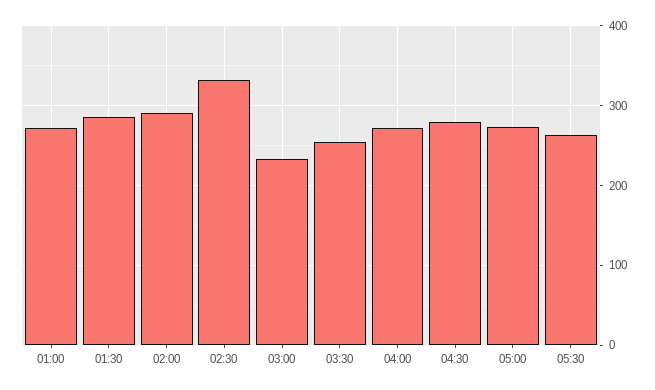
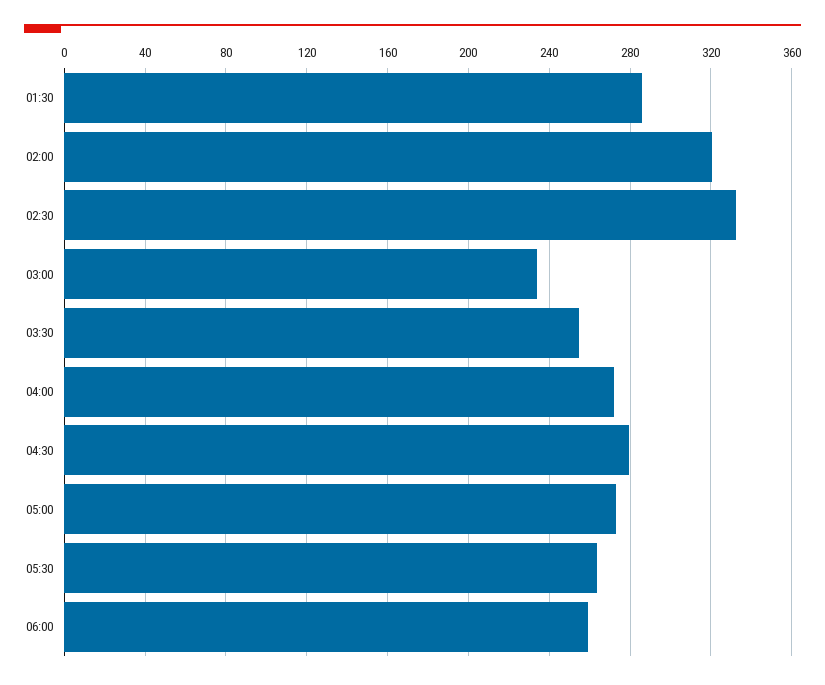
01:00: 270 -> none
02:00: 290 -> 320
06:00: none -> 260

